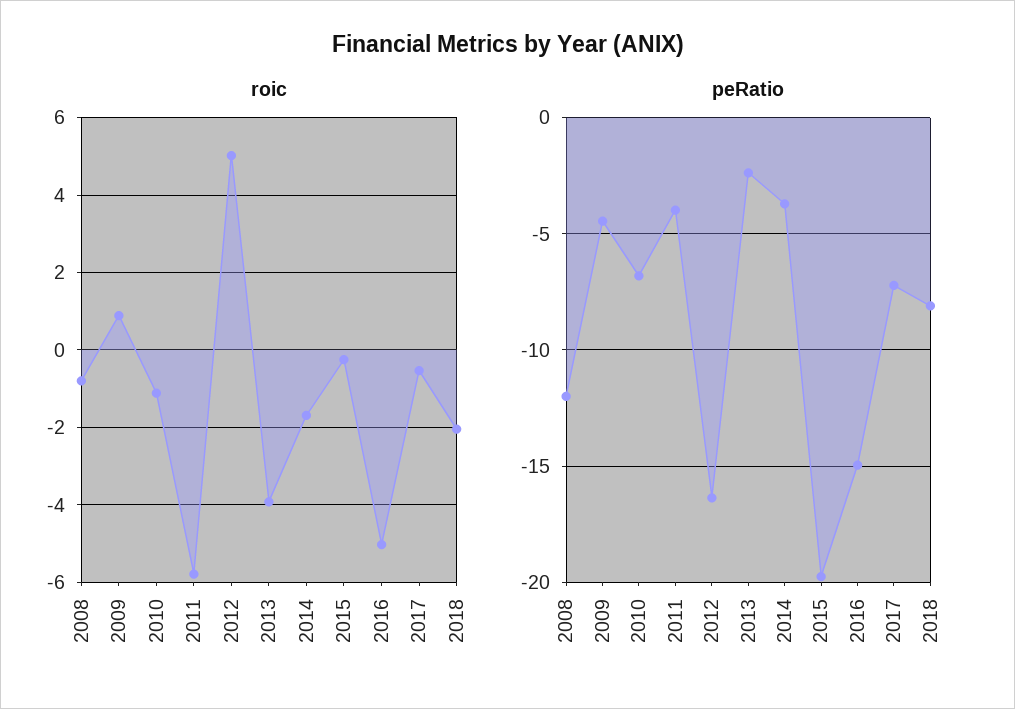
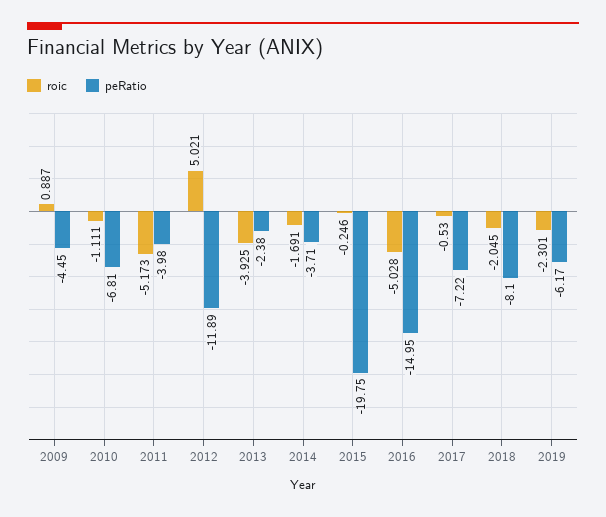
roic, 2008: -0.8 -> none
roic, 2011: -5.8 -> -5.173
peRatio, 2008: -12 -> none
peRatio, 2012: -16.5 -> -11.89
roic, 2019: none -> -2.301
peRatio, 2019: none -> -6.17

